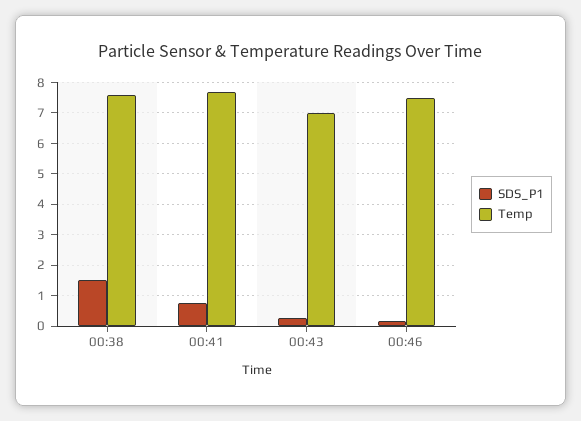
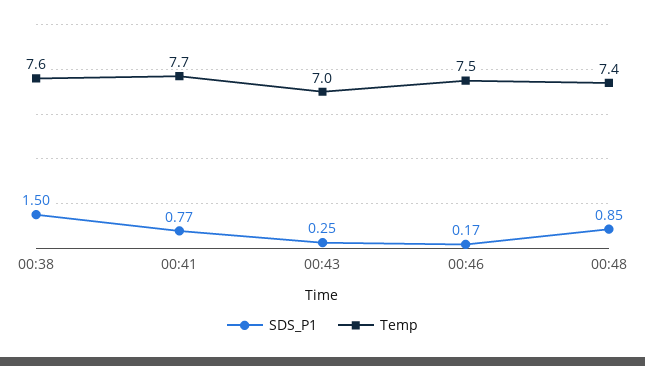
SDS_P1, 00:48: none -> 0.85
Temp, 00:48: none -> 7.4

